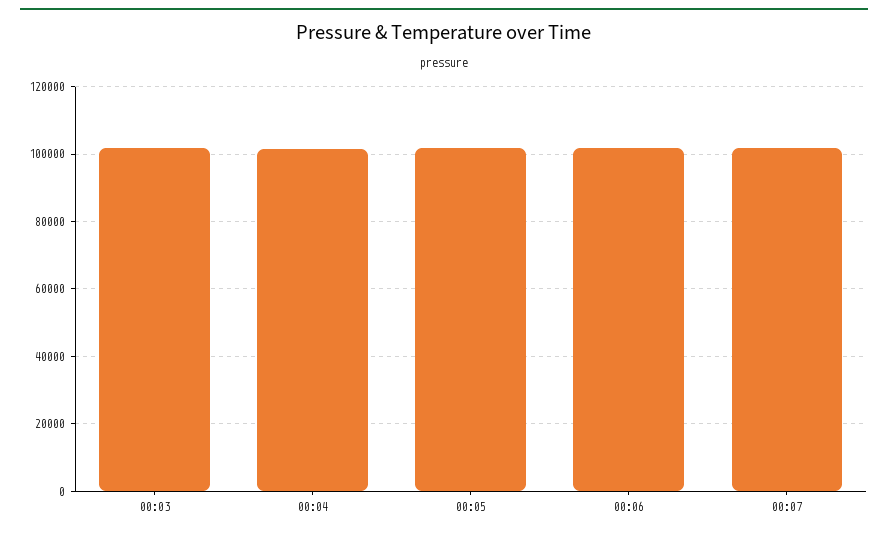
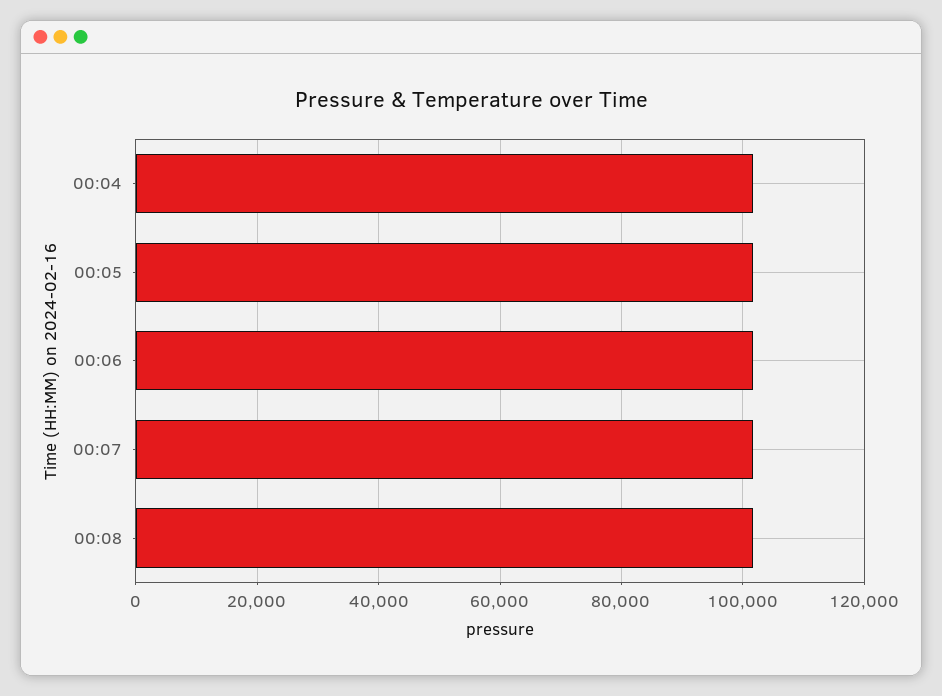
00:03: 102000 -> none
00:08: none -> 102000

